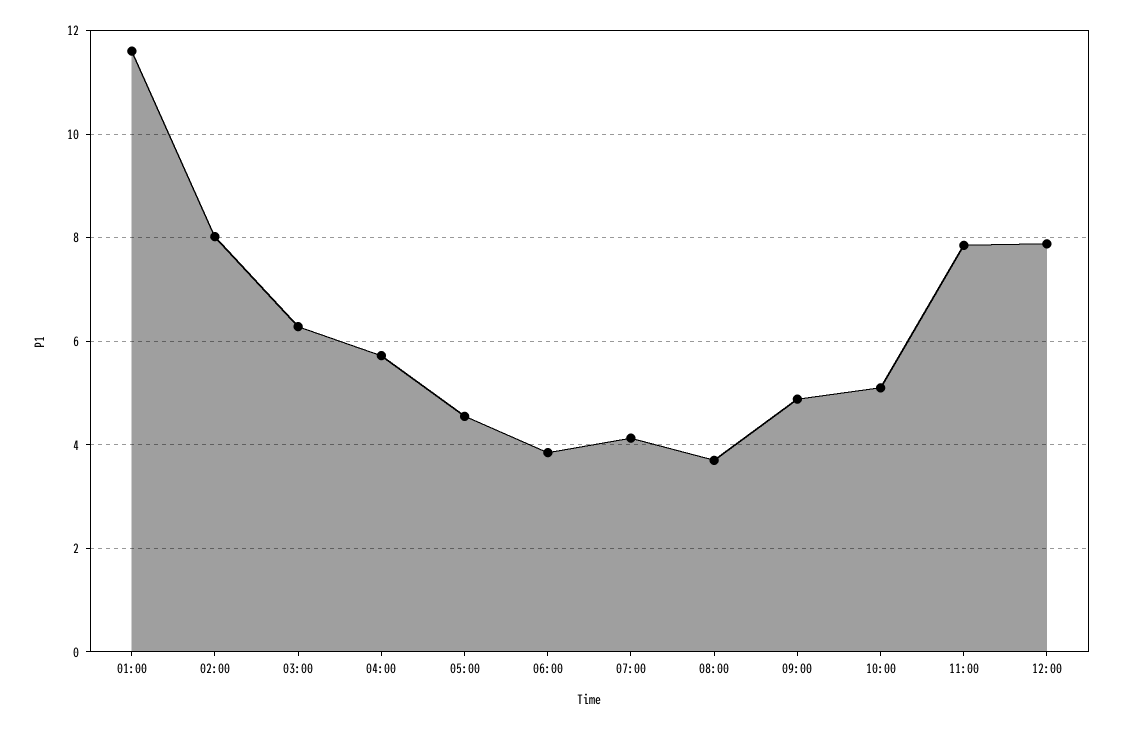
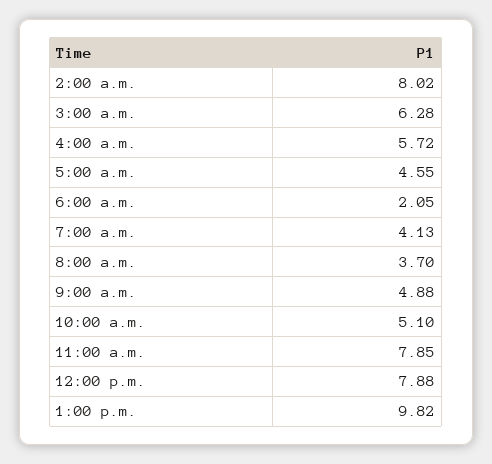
01:00: 11.6 -> none
06:00: 3.8 -> 2.05
1:00 p.m.: none -> 9.82

